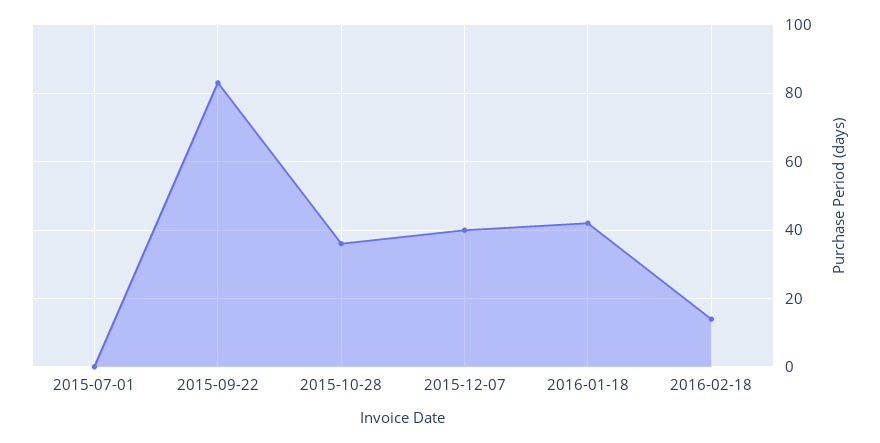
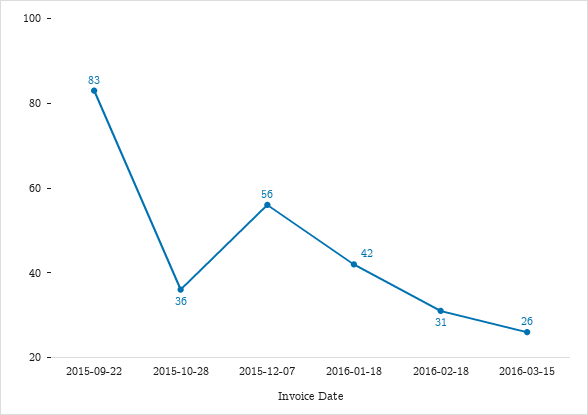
2015-07-01: 0 -> none
2015-12-07: 40 -> 56
2016-02-18: 15 -> 31
2016-03-15: none -> 26

